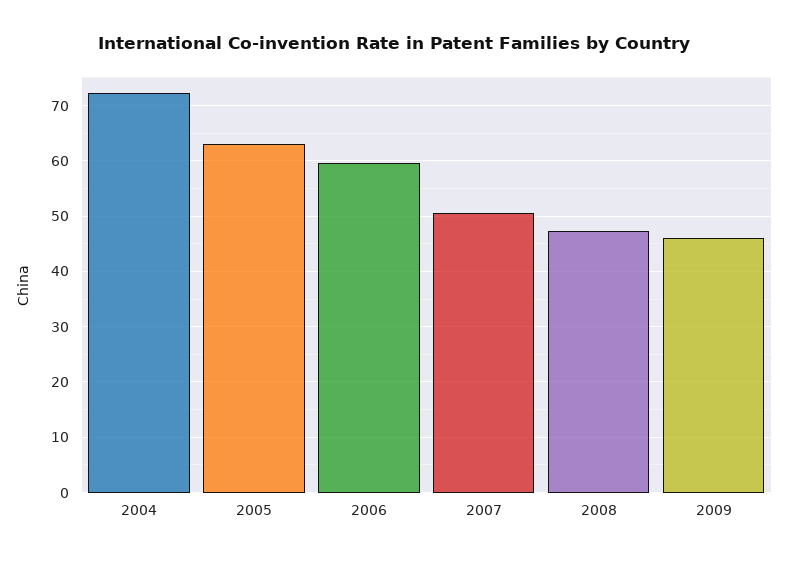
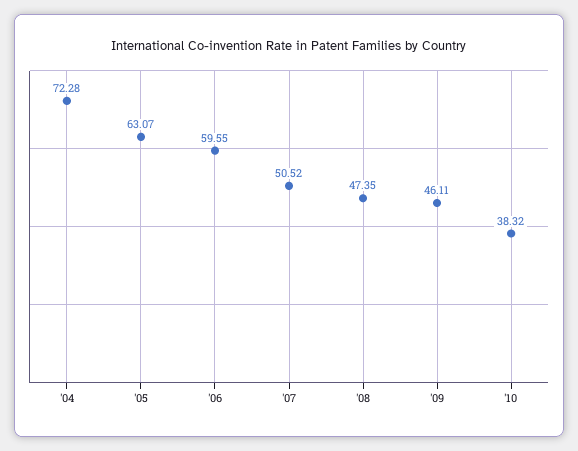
'10: none -> 38.32

